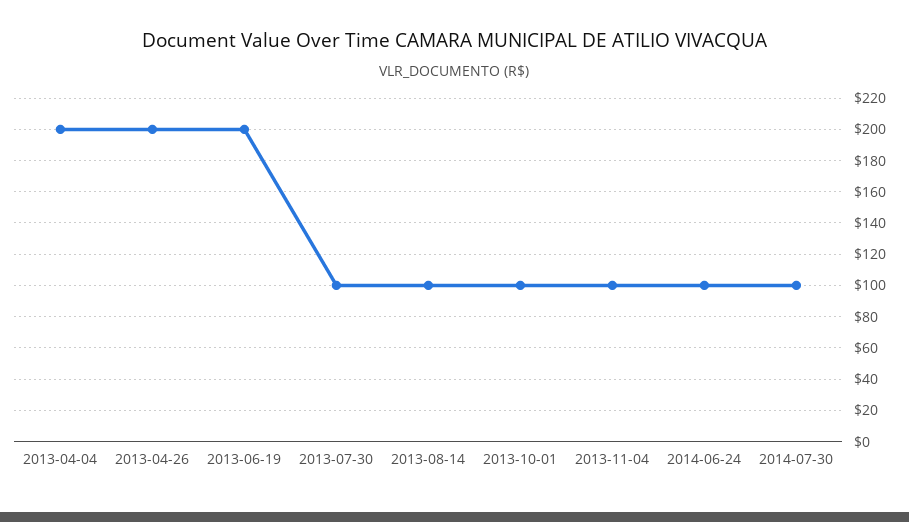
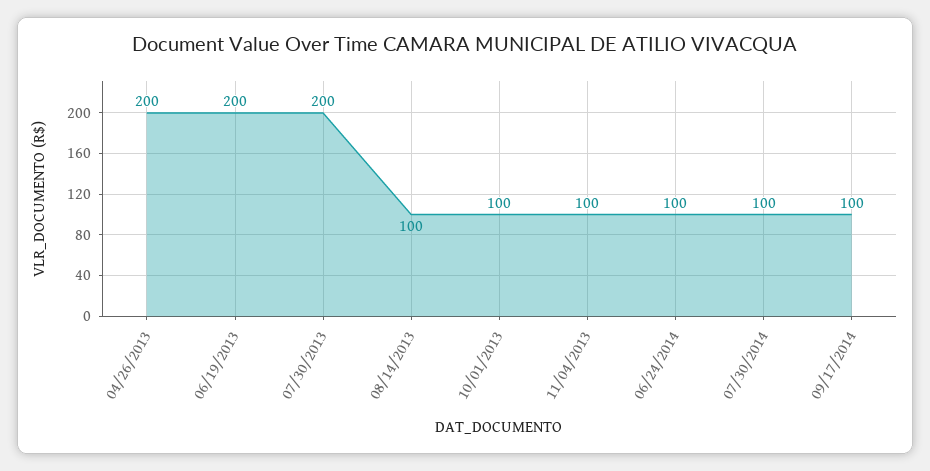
2013-04-04: 200 -> none
2013-07-30: 100 -> 200
09/17/2014: none -> 100

